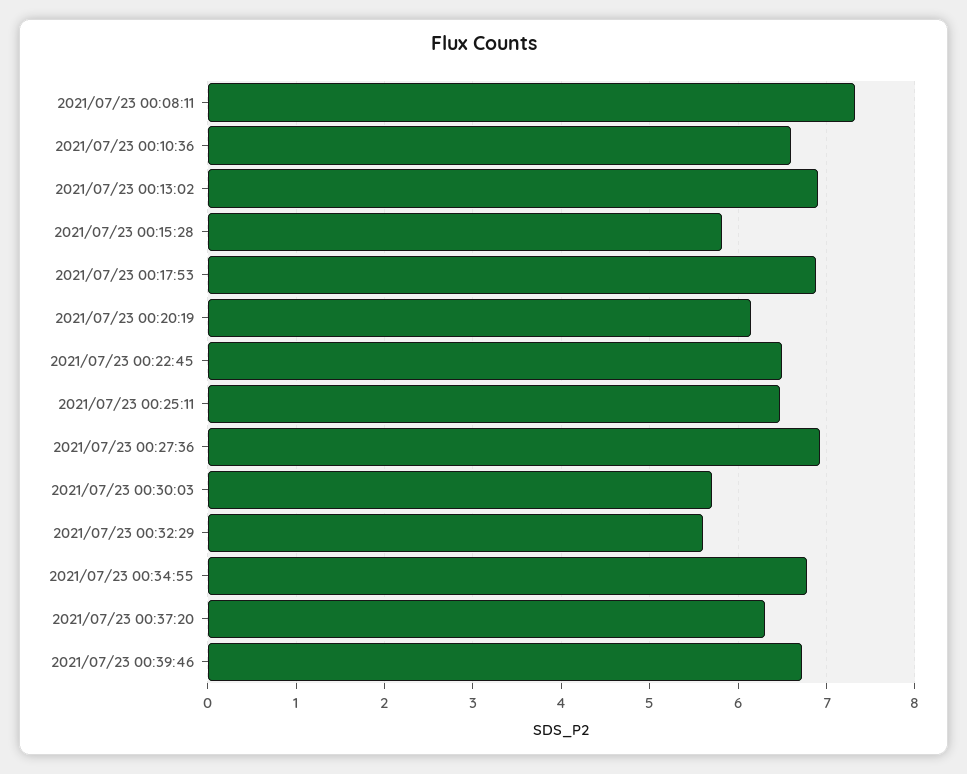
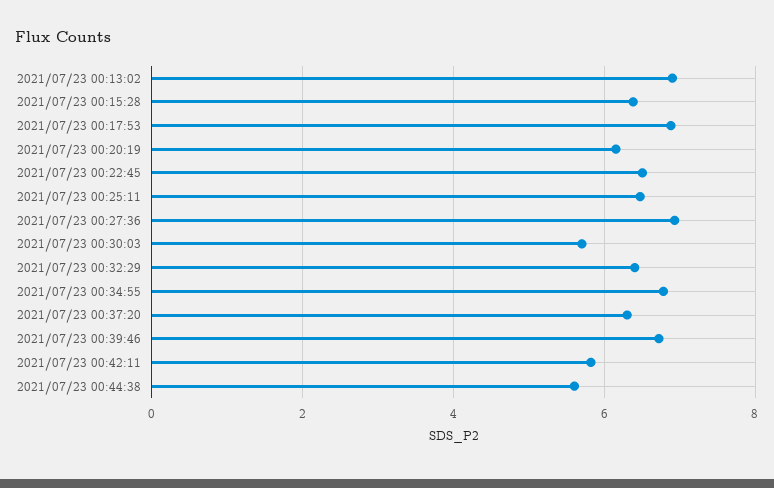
2021/07/23 00:08:11: 7.3 -> none
2021/07/23 00:10:36: 6.6 -> none
2021/07/23 00:15:28: 5.8 -> 6.4
2021/07/23 00:32:29: 5.6 -> 6.4
2021/07/23 00:42:11: none -> 5.8
2021/07/23 00:44:38: none -> 5.6

